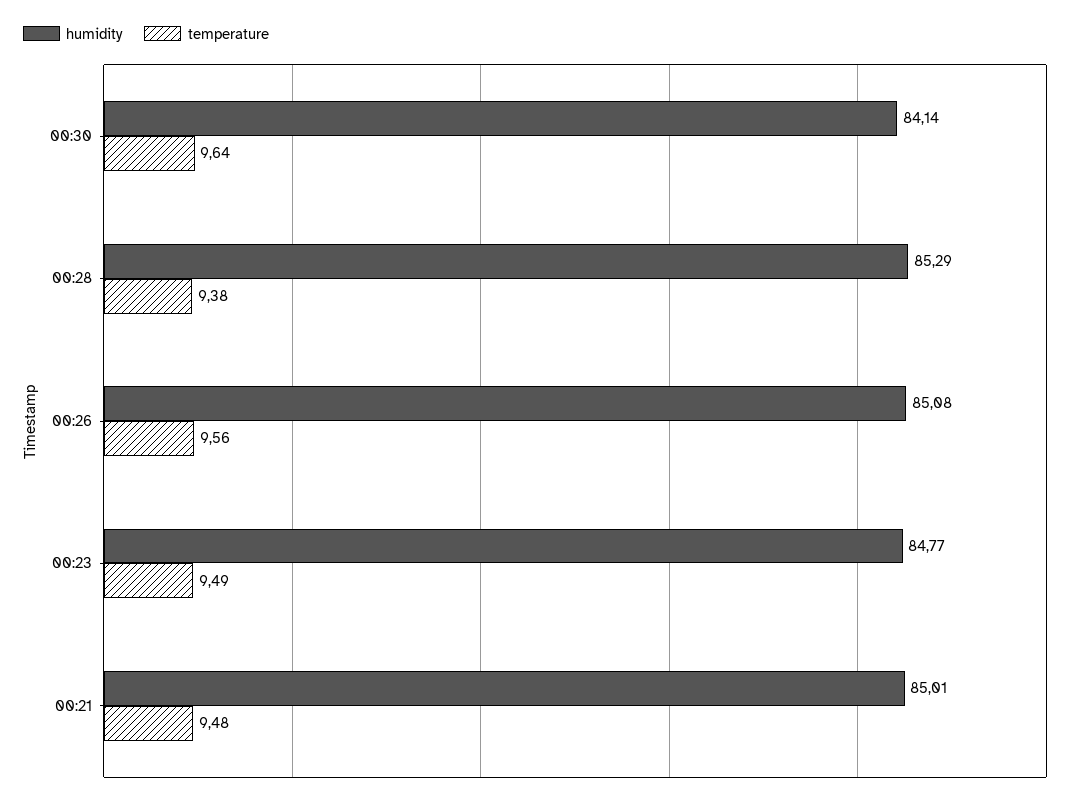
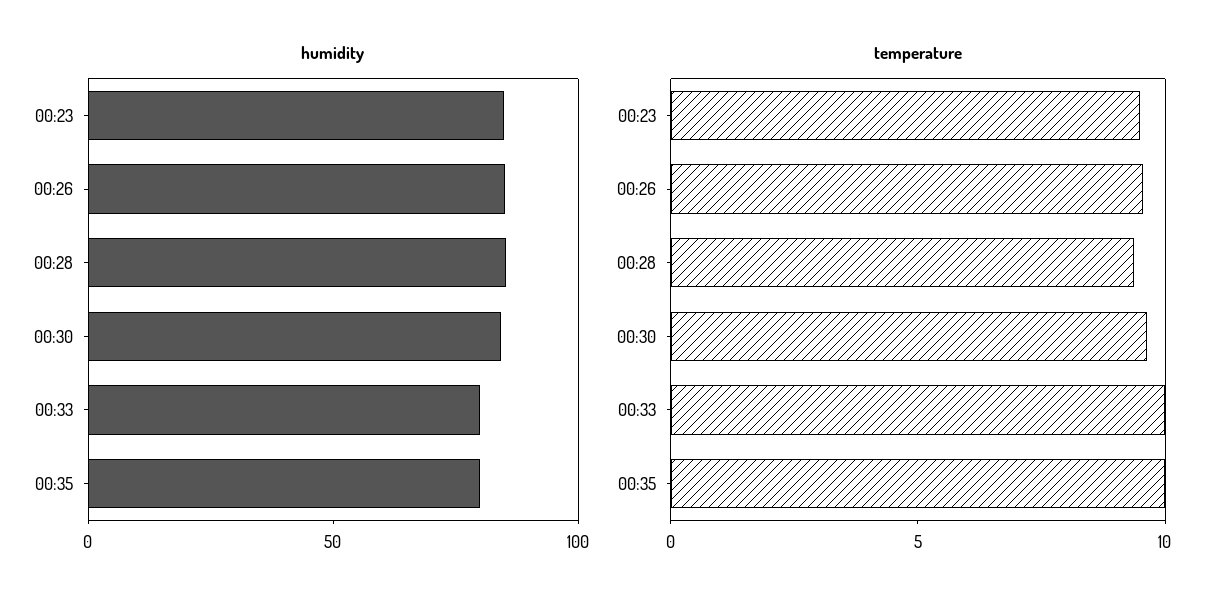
humidity, 00:21: 85.01 -> none
temperature, 00:21: 9.48 -> none
humidity, 00:33: none -> 80
humidity, 00:35: none -> 80
temperature, 00:33: none -> 10
temperature, 00:35: none -> 10

